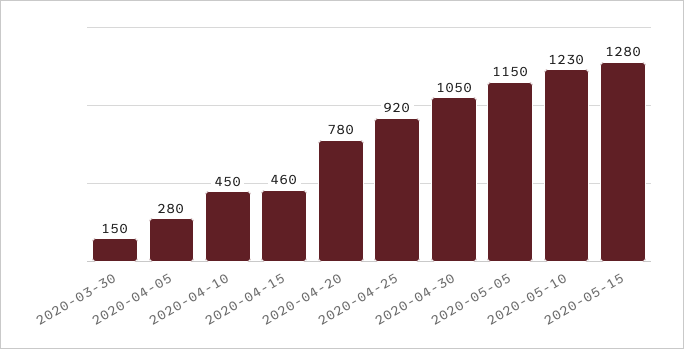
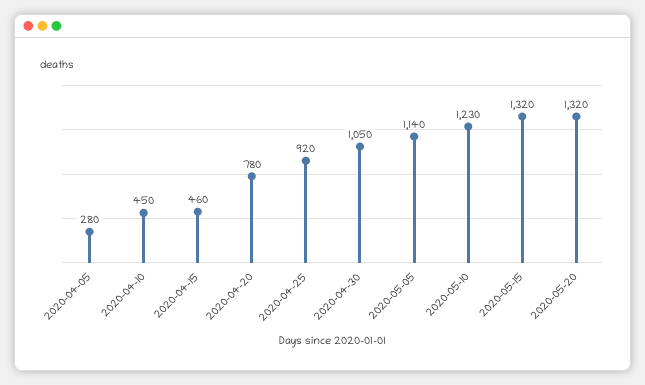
2020-03-30: 150 -> none
2020-05-05: 1150 -> 1140
2020-05-15: 1280 -> 1320
2020-05-20: none -> 1320

